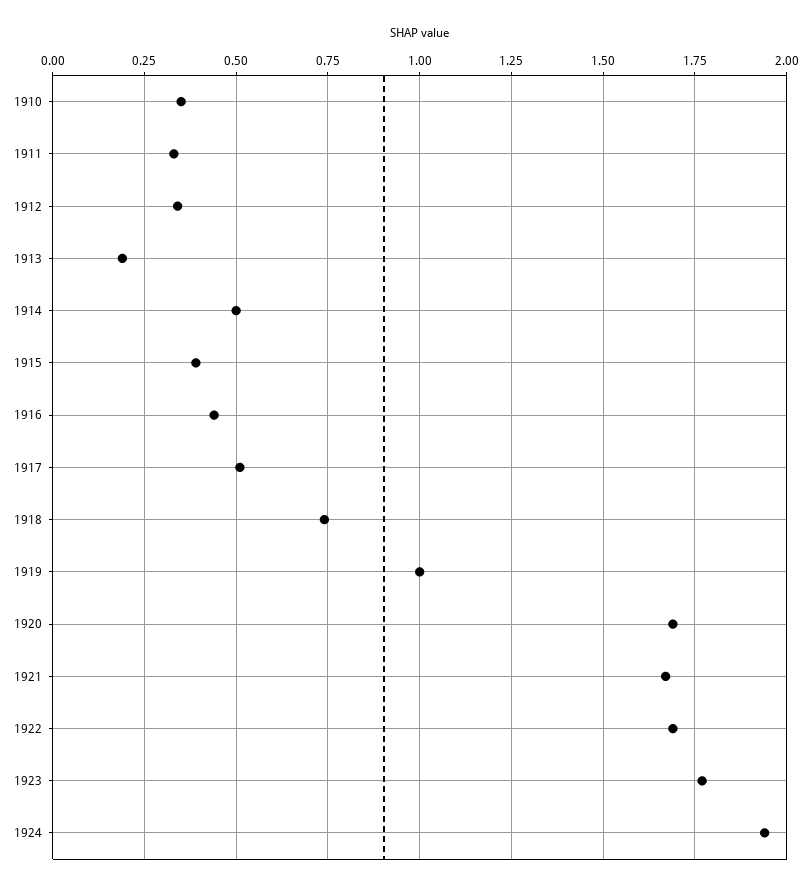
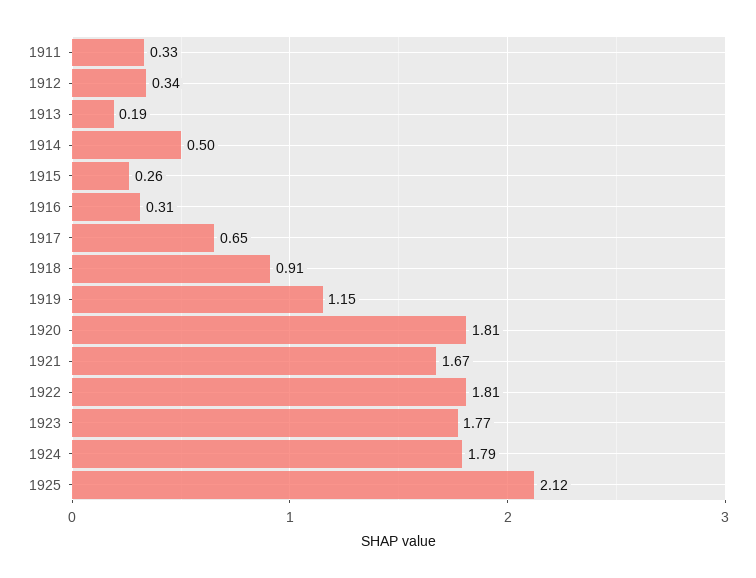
1910: 0.35 -> none
1915: 0.4 -> 0.26
1916: 0.45 -> 0.31
1917: 0.5 -> 0.65
1918: 0.75 -> 0.91
1919: 1 -> 1.15
1920: 1.7 -> 1.81
1922: 1.7 -> 1.81
1924: 1.95 -> 1.79
1925: none -> 2.12

